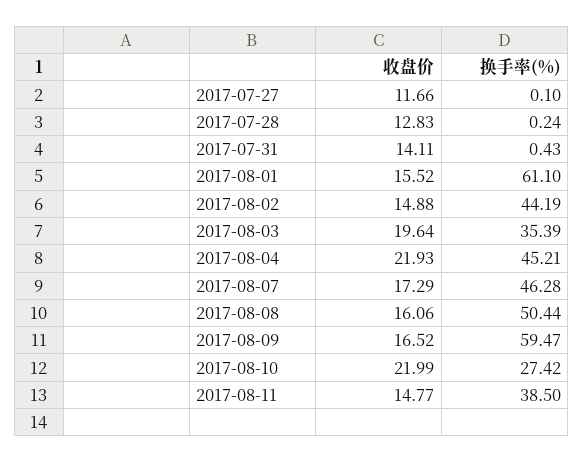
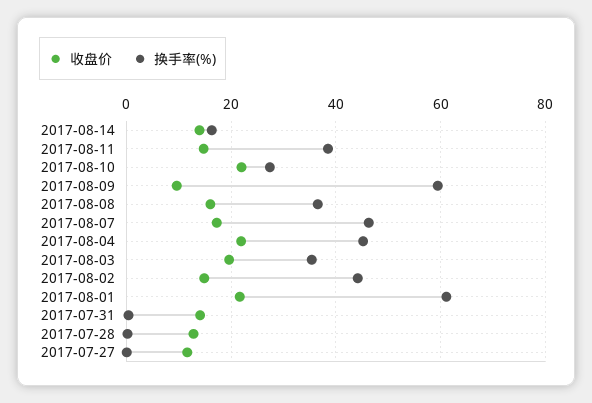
收盘价, 2017-08-01: 15.52 -> 22
换手率(%), 2017-08-08: 50.44 -> 36
收盘价, 2017-08-09: 16.52 -> 10
收盘价, 2017-08-14: none -> 14
换手率(%), 2017-08-14: none -> 16

